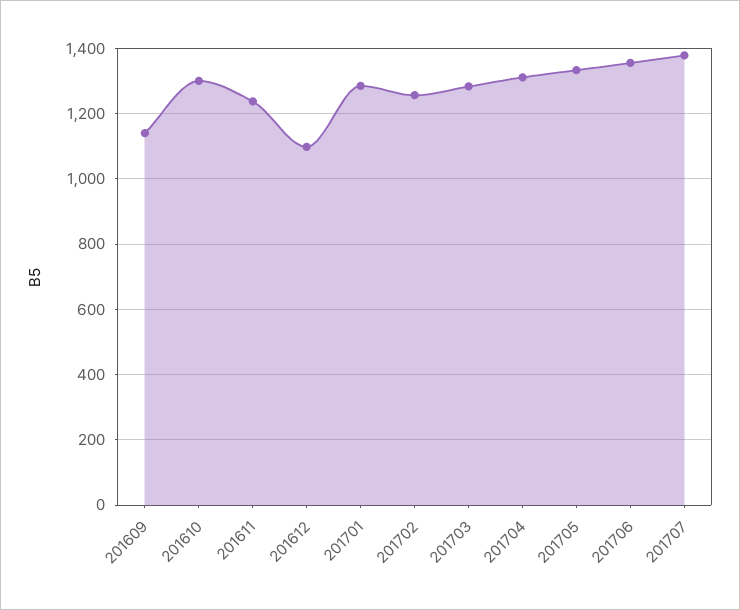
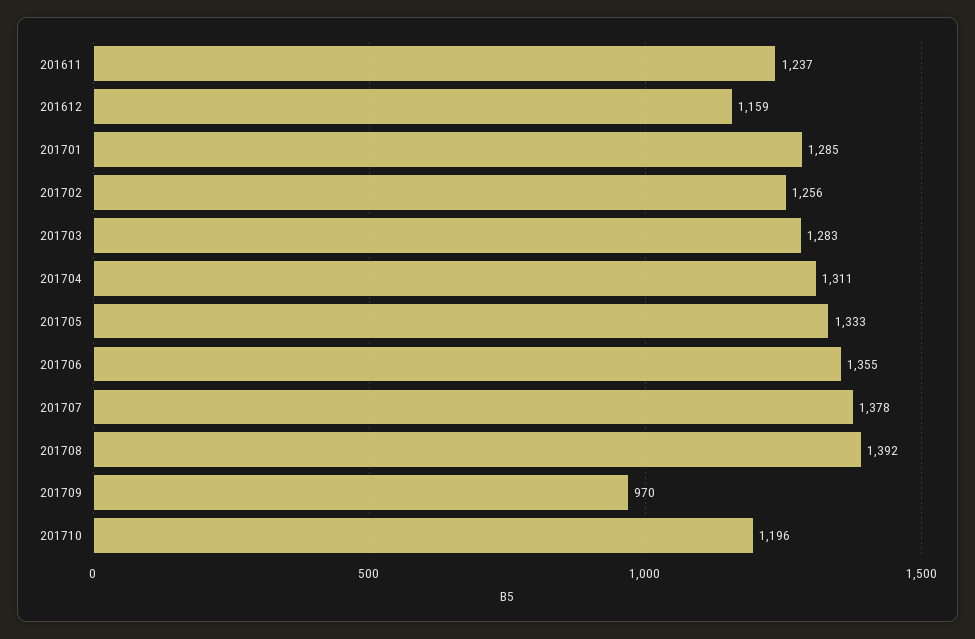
201609: 1140 -> none
201610: 1300 -> none
201612: 1100 -> 1159
201708: none -> 1392
201709: none -> 970
201710: none -> 1196

